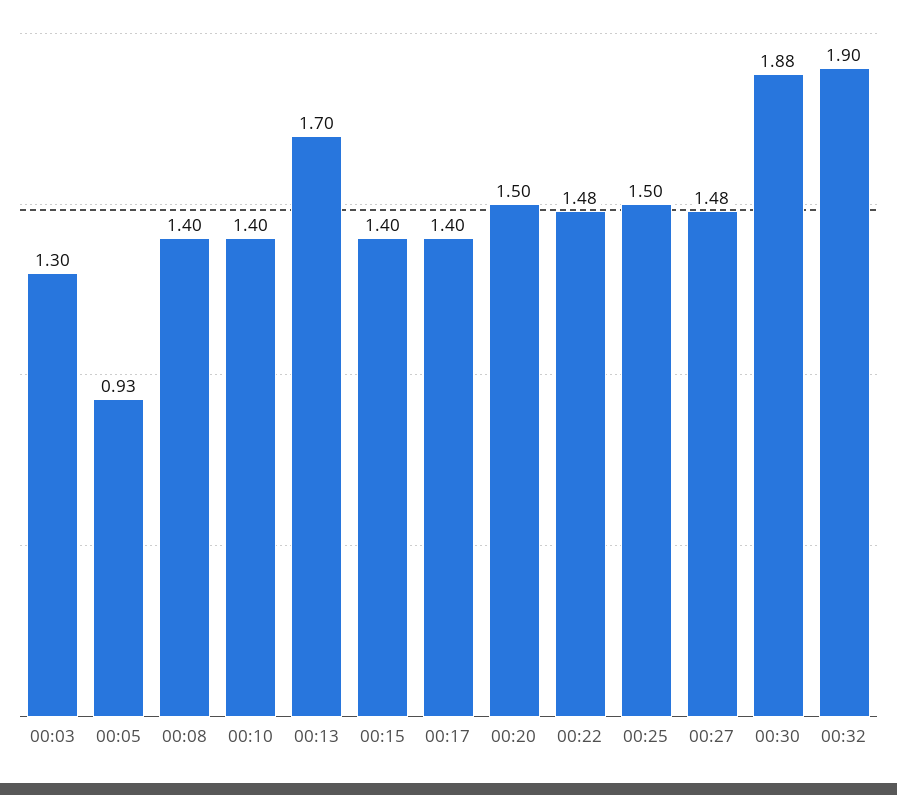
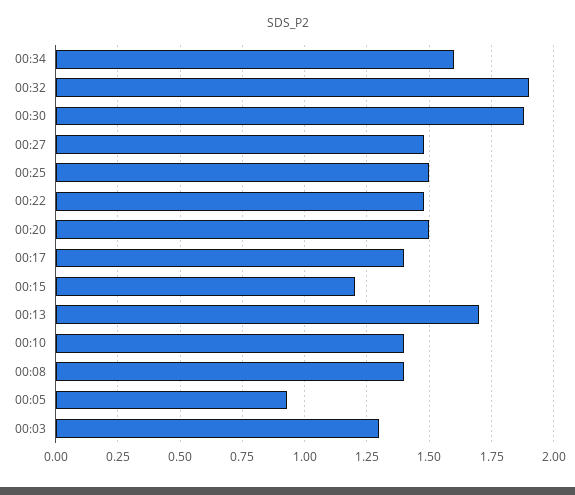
00:15: 1.4 -> 1.2
00:34: none -> 1.6

